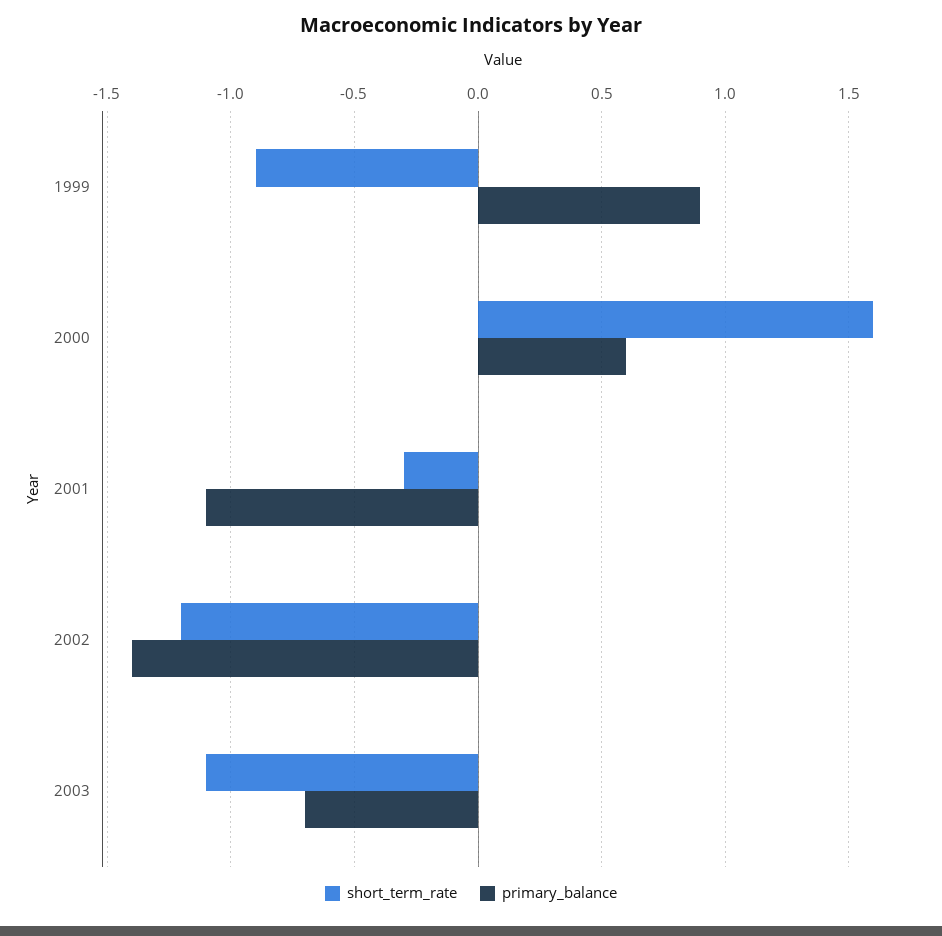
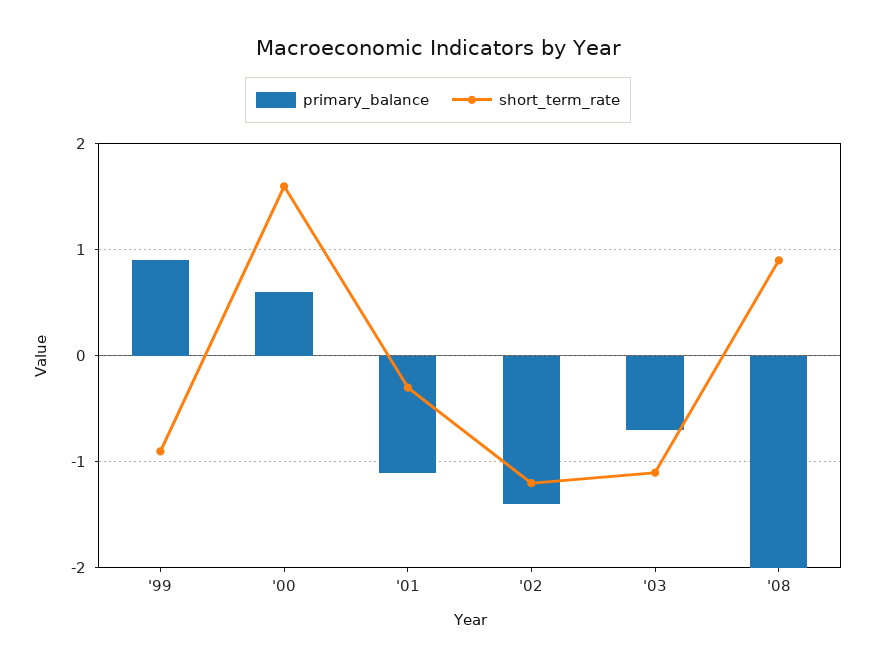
primary_balance, '08: none -> -2
short_term_rate, '08: none -> 0.9

